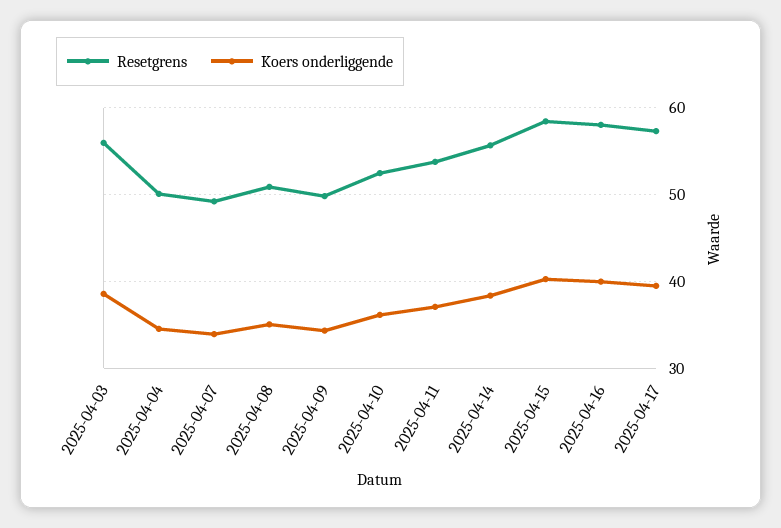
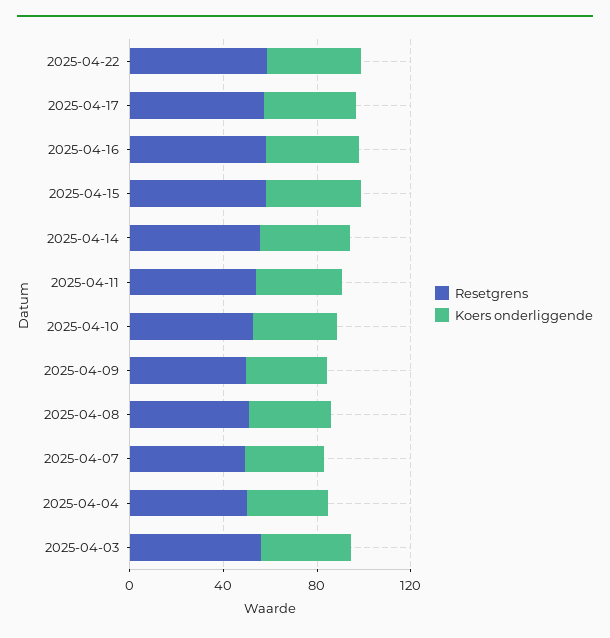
Resetgrens, 2025-04-22: none -> 60
Koers onderliggende, 2025-04-22: none -> 40

